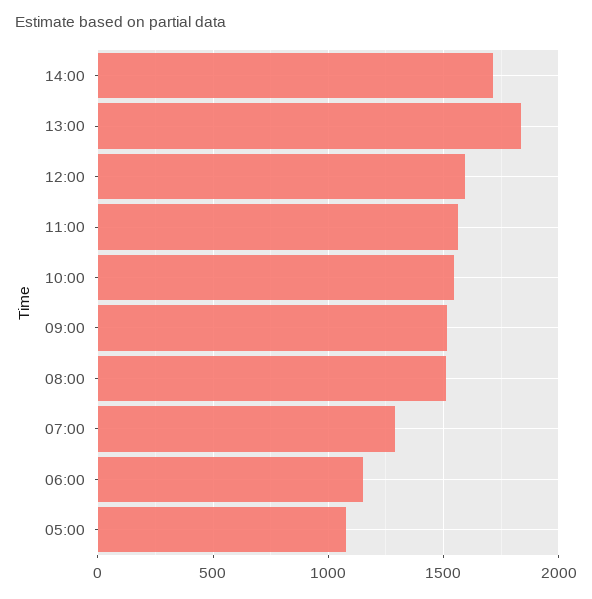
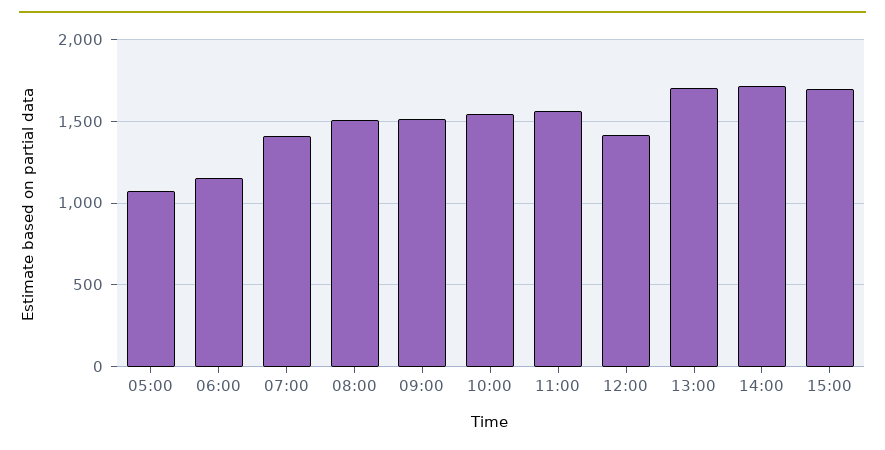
13:00: 1850 -> 1700
12:00: 1600 -> 1400
07:00: 1300 -> 1400
15:00: none -> 1700

